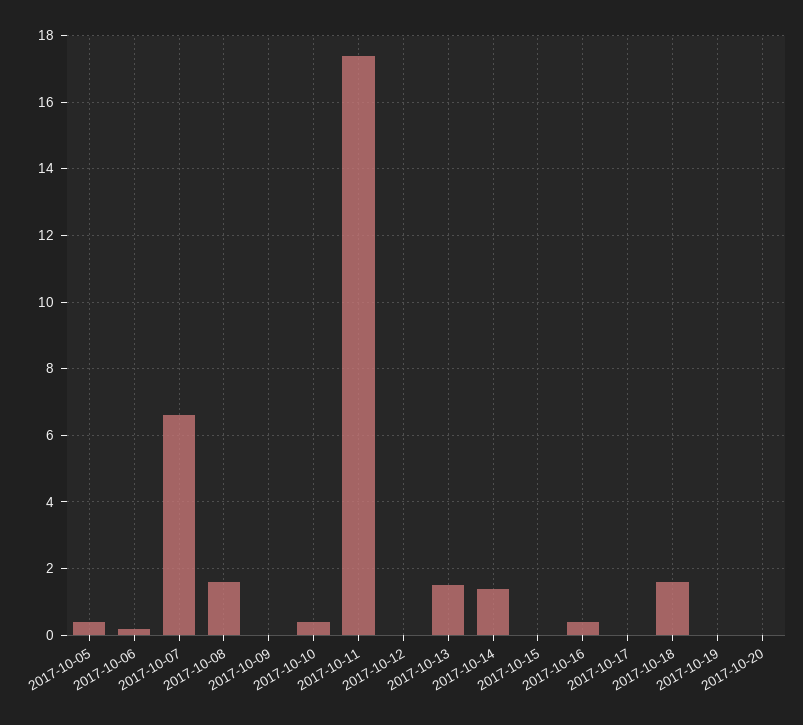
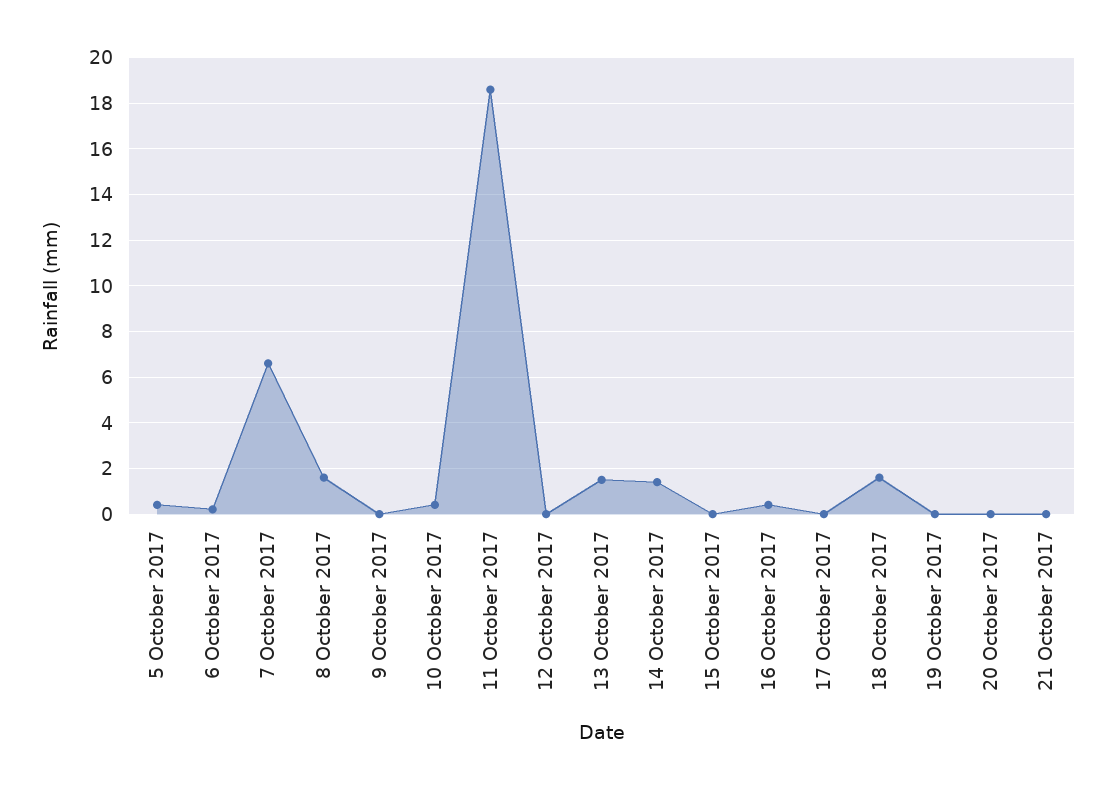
2017-10-11: 17.5 -> 18.5
21 October 2017: none -> 0

